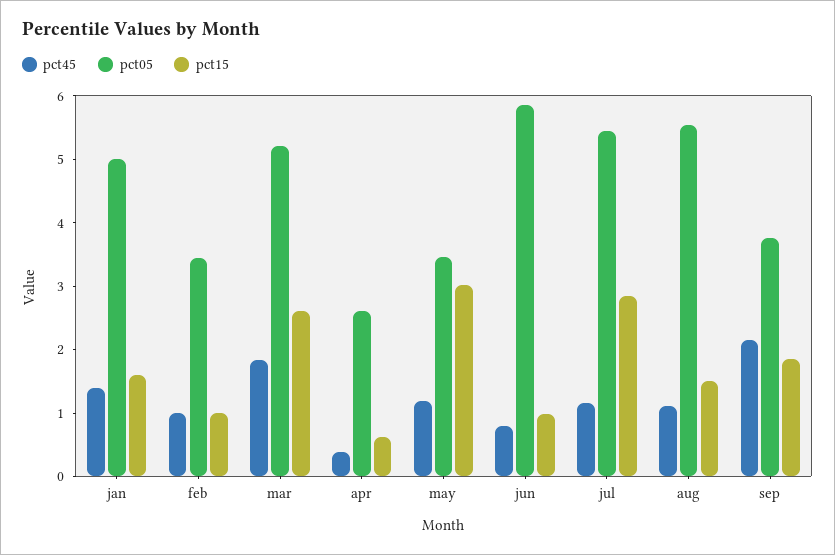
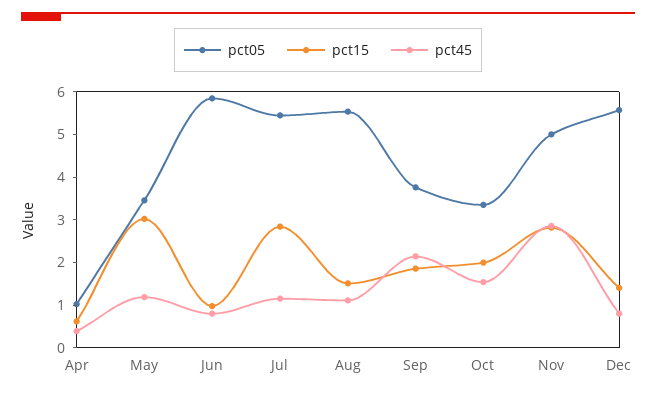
pct45, jan: 1.4 -> none
pct05, jan: 5 -> none
pct15, jan: 1.6 -> none
pct45, feb: 1 -> none
pct05, feb: 3.4 -> none
pct15, feb: 1 -> none
pct45, mar: 1.8 -> none
pct05, mar: 5.2 -> none
pct15, mar: 2.6 -> none
pct05, apr: 2.6 -> 1
pct05, Oct: none -> 3.4
pct15, Oct: none -> 2
pct45, Oct: none -> 1.6
pct05, Nov: none -> 5
pct15, Nov: none -> 2.8
pct45, Nov: none -> 2.8
pct05, Dec: none -> 5.6
pct15, Dec: none -> 1.4
pct45, Dec: none -> 0.8

